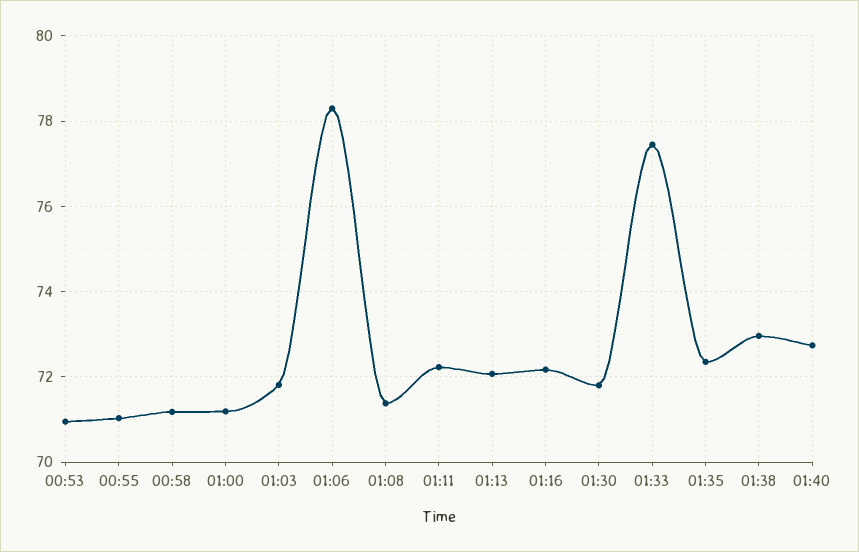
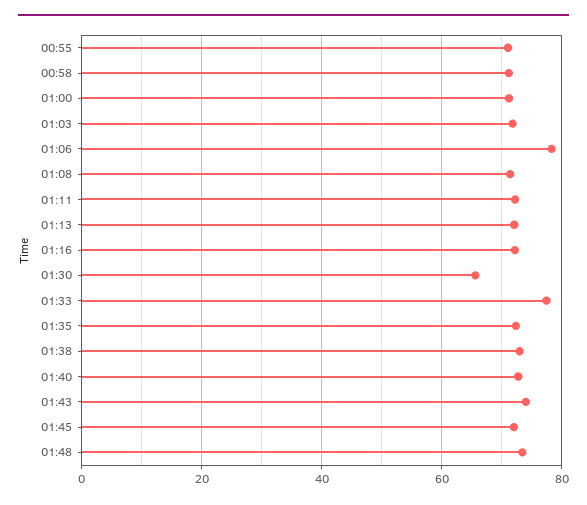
00:53: 71 -> none
01:30: 71.8 -> 66
01:43: none -> 74
01:45: none -> 72
01:48: none -> 74

